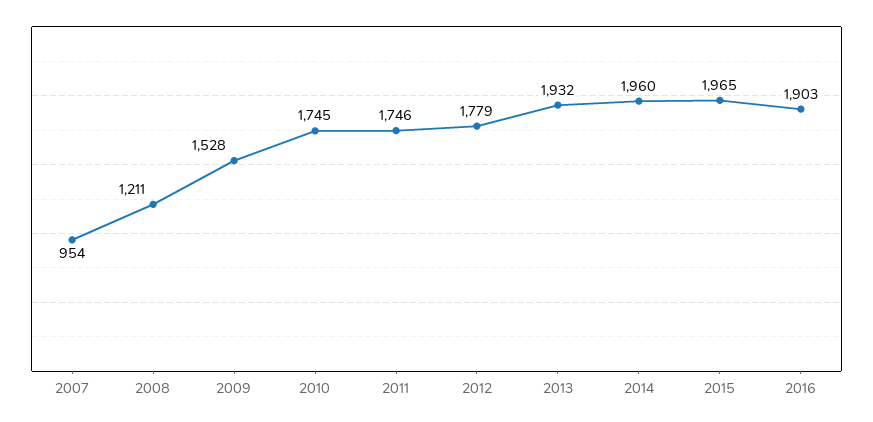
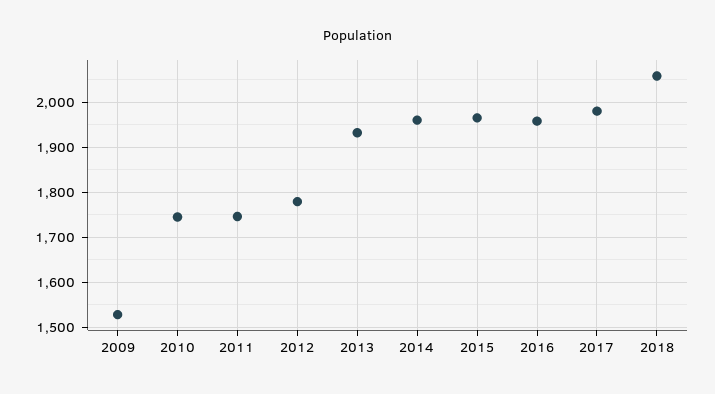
2007: 954 -> none
2008: 1211 -> none
2016: 1903 -> 1960
2017: none -> 1980
2018: none -> 2060

